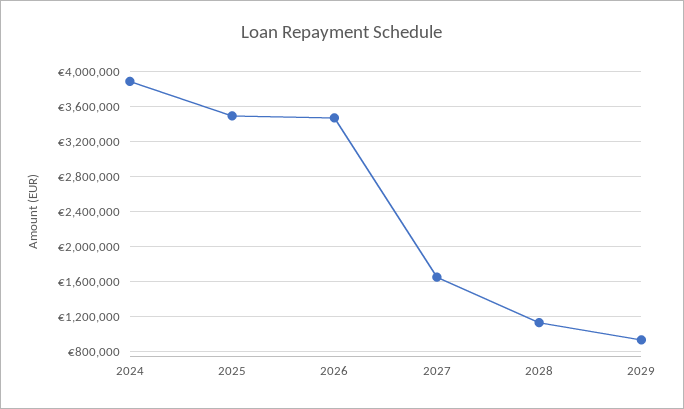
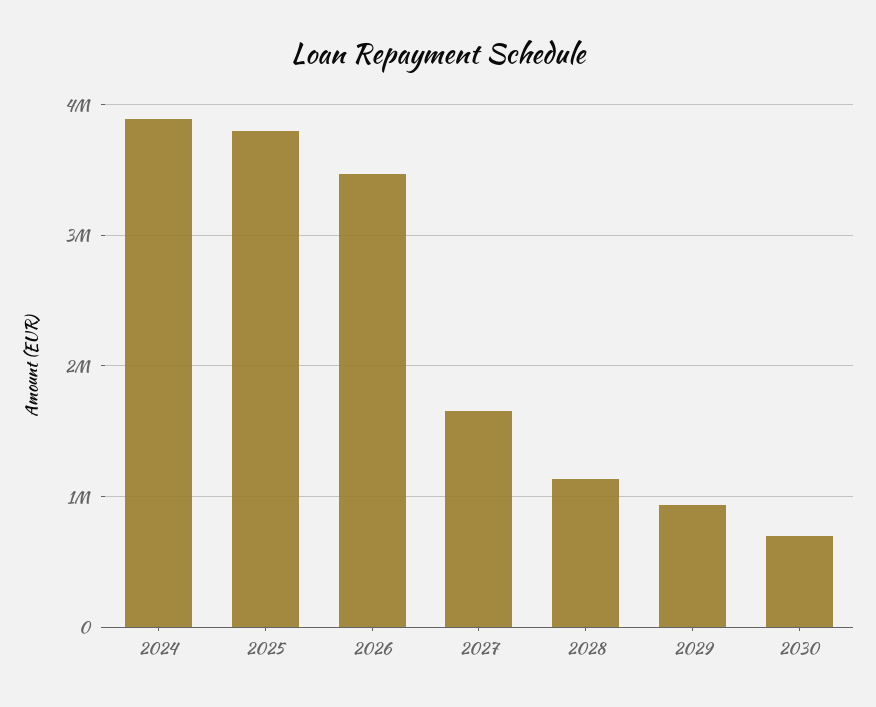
2025: 3500000 -> 3800000
2030: none -> 700000

